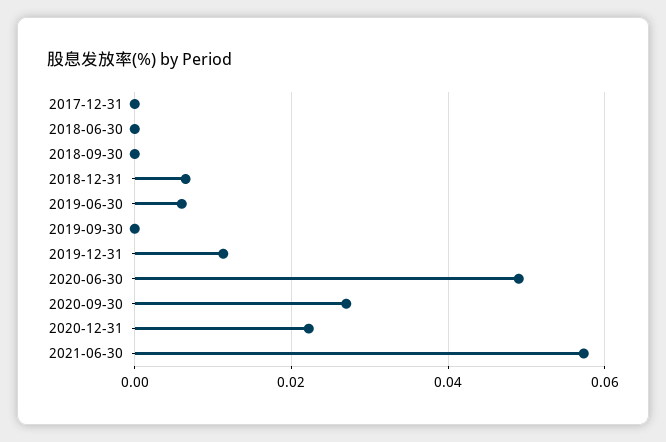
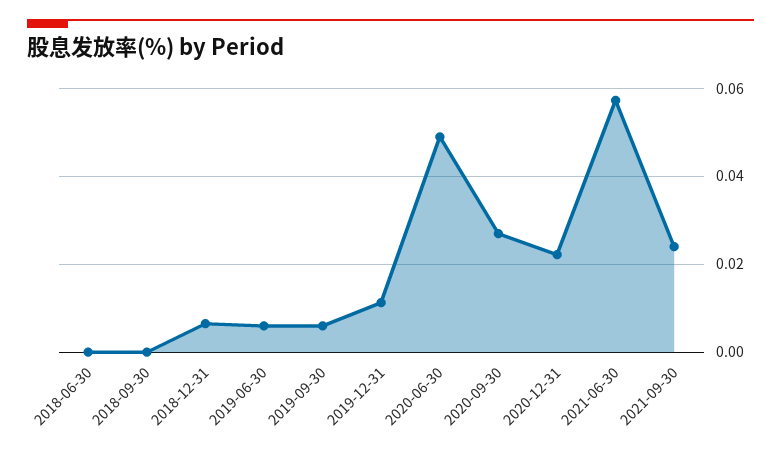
2017-12-31: 0 -> none
2019-09-30: 0 -> 0.006
2021-09-30: none -> 0.024

